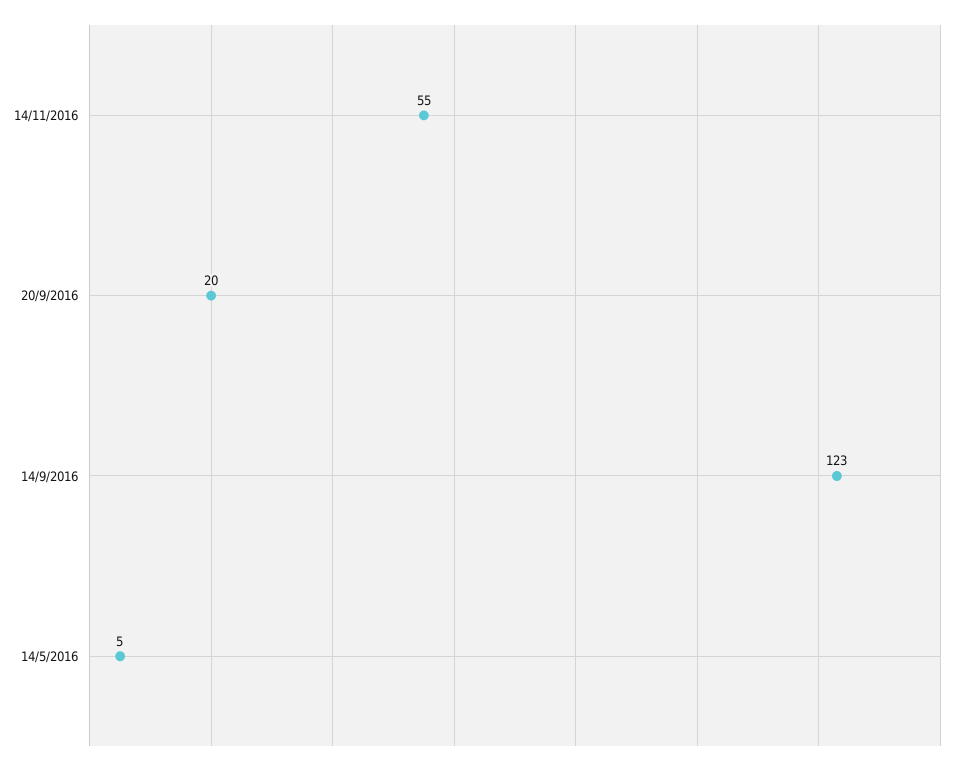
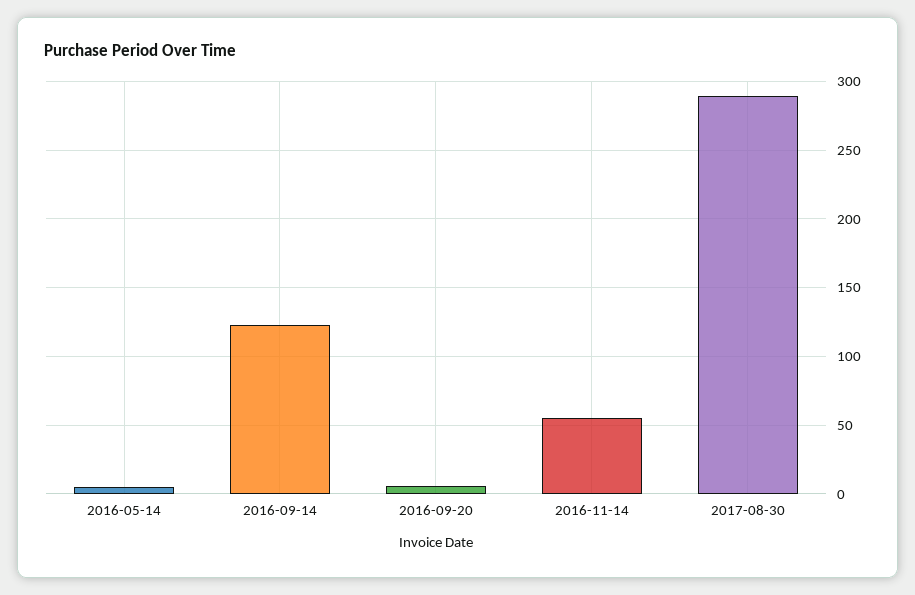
20/9/2016: 20 -> 5
2017-08-30: none -> 290

